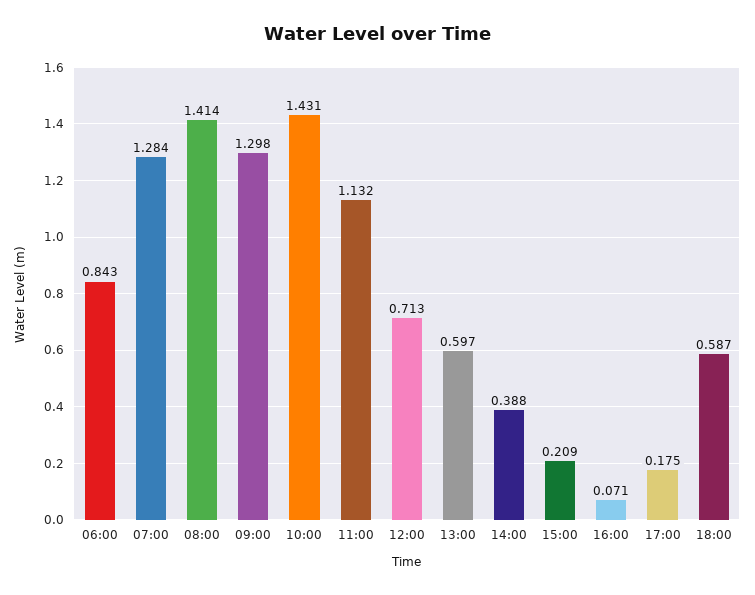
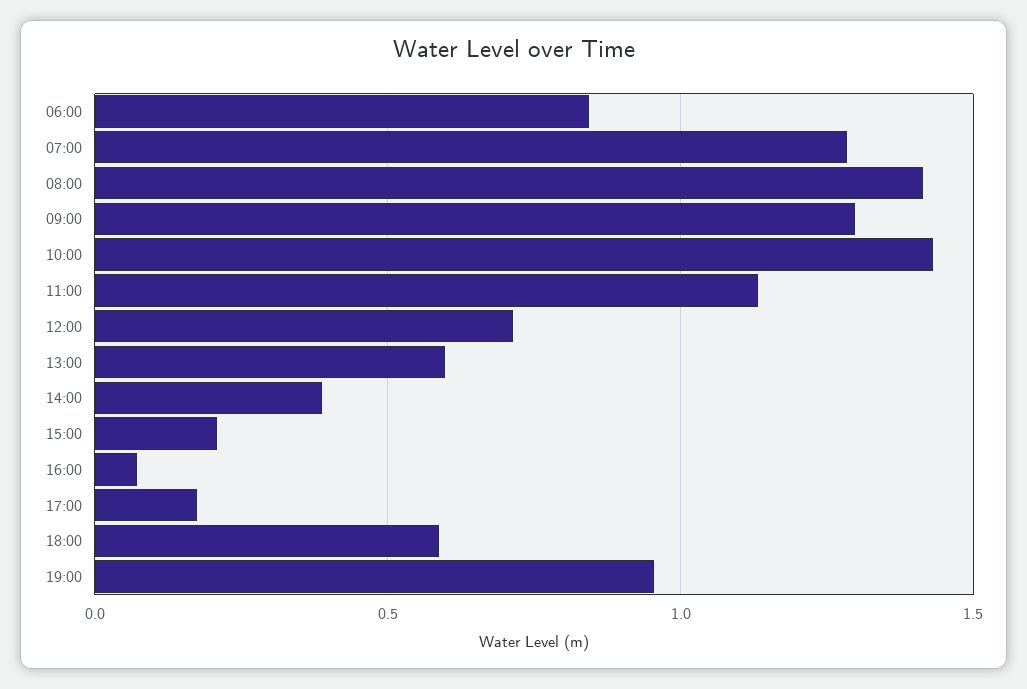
19:00: none -> 0.95

